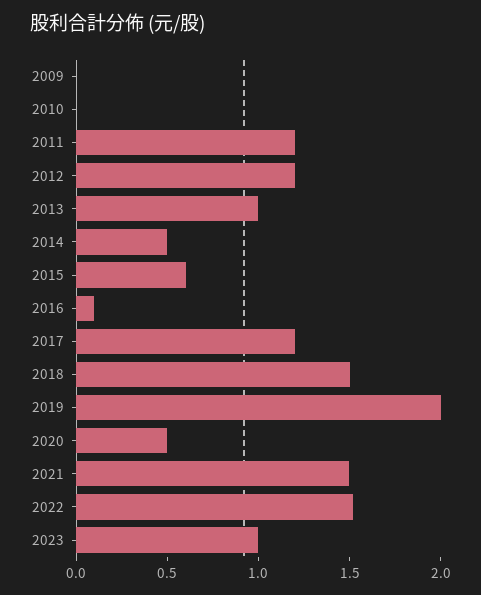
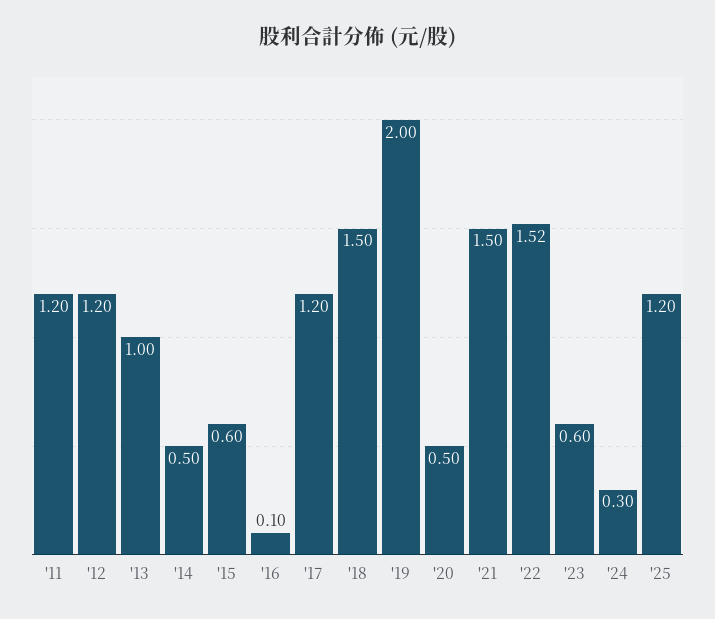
2009: 0 -> none
2010: 0 -> none
2023: 1 -> 0.6
'24: none -> 0.3
'25: none -> 1.2

